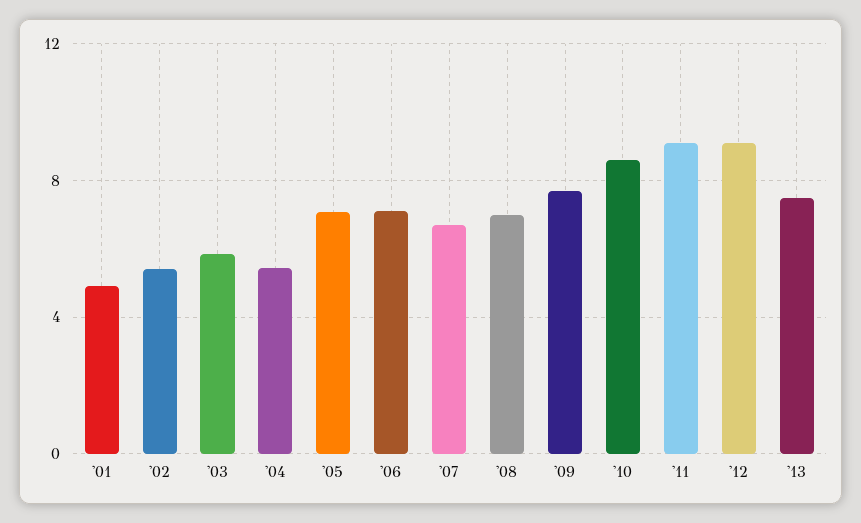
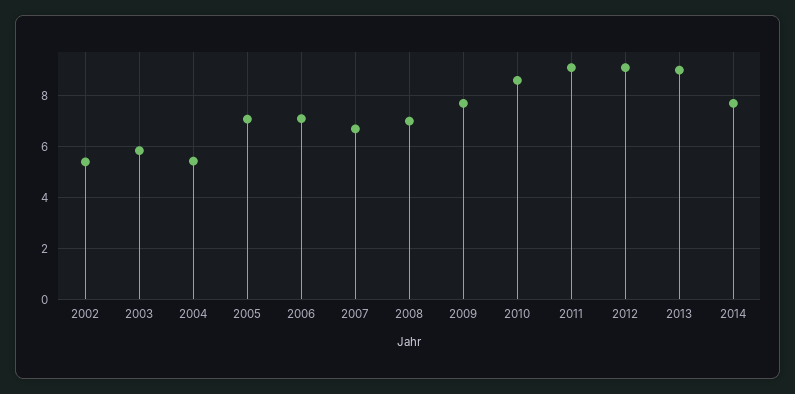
'01: 5 -> none
'13: 7.5 -> 9
2014: none -> 7.75

